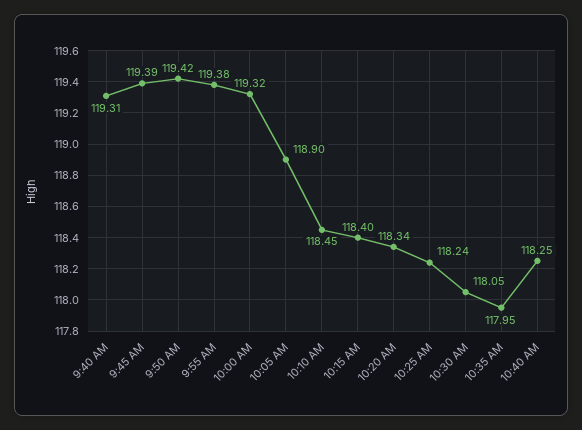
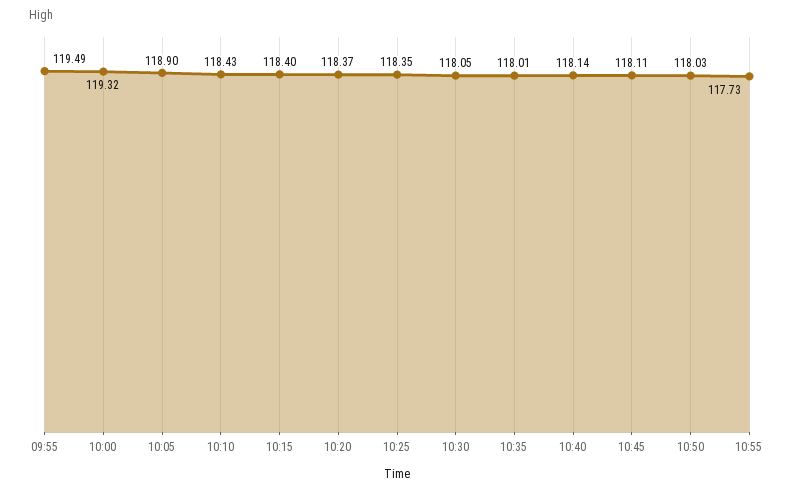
9:40 AM: 119.31 -> none
9:45 AM: 119.39 -> none
9:50 AM: 119.42 -> none
9:55 AM: 119.38 -> 119.49
10:10 AM: 118.45 -> 118.43
10:20 AM: 118.34 -> 118.37
10:25 AM: 118.24 -> 118.35
10:35 AM: 117.95 -> 118.01
10:40 AM: 118.25 -> 118.14
10:45: none -> 118.11
10:50: none -> 118.03
10:55: none -> 117.73

